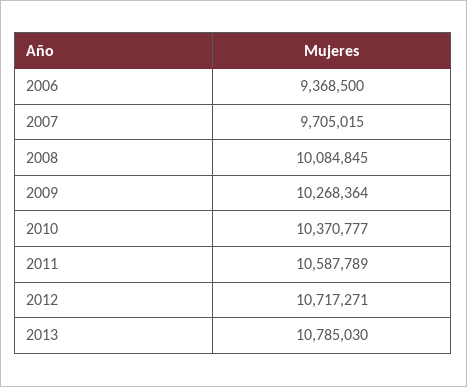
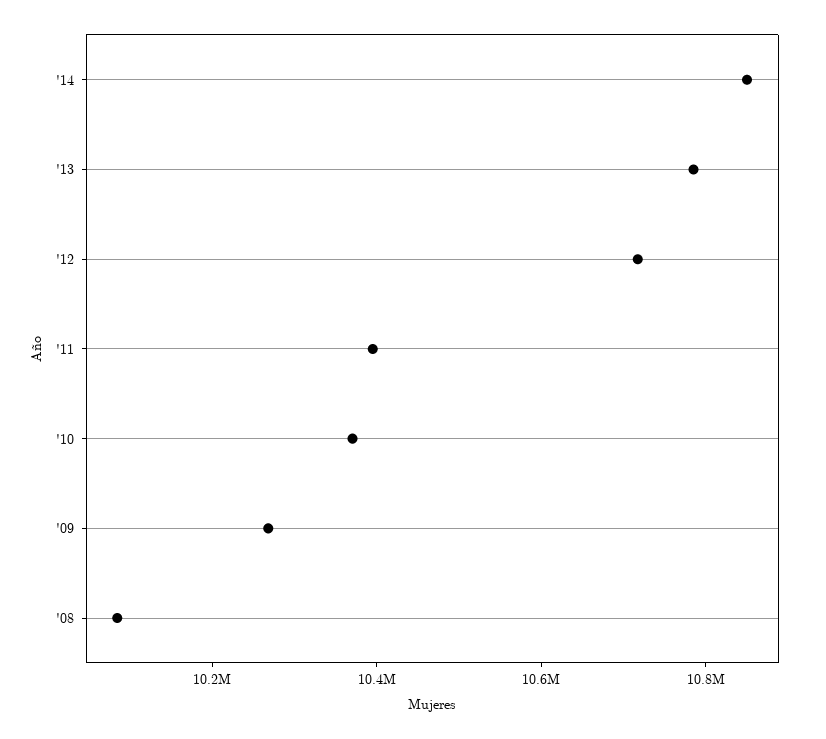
2006: 9368500 -> none
2007: 9705015 -> none
2011: 10587789 -> 10400000
'14: none -> 10850000

